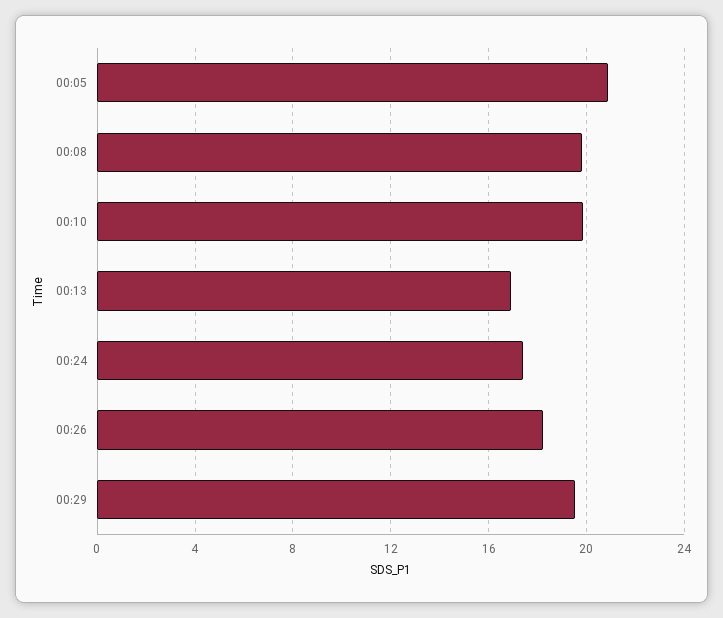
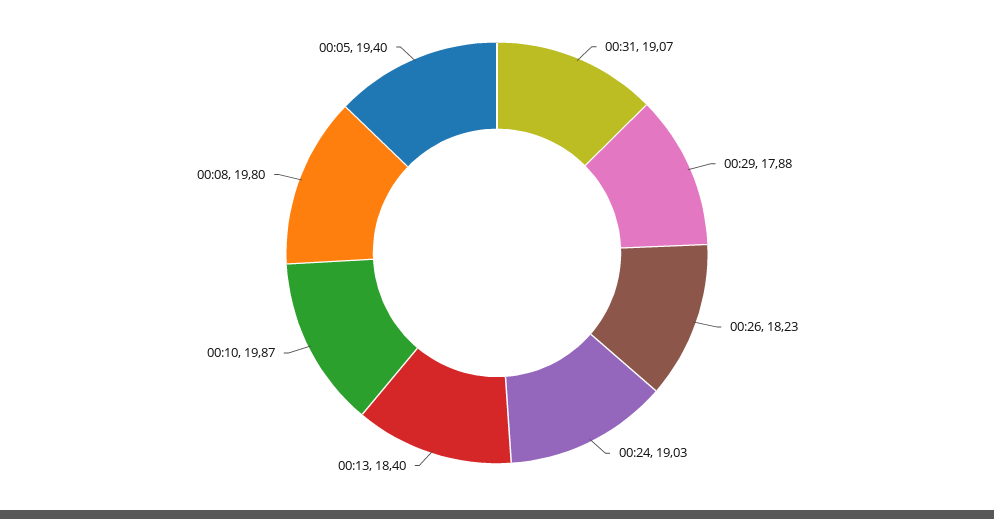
00:05: 21 -> 19.4
00:13: 17 -> 18.4
00:24: 17.5 -> 19.03
00:29: 19.5 -> 17.88
00:31: none -> 19.07

